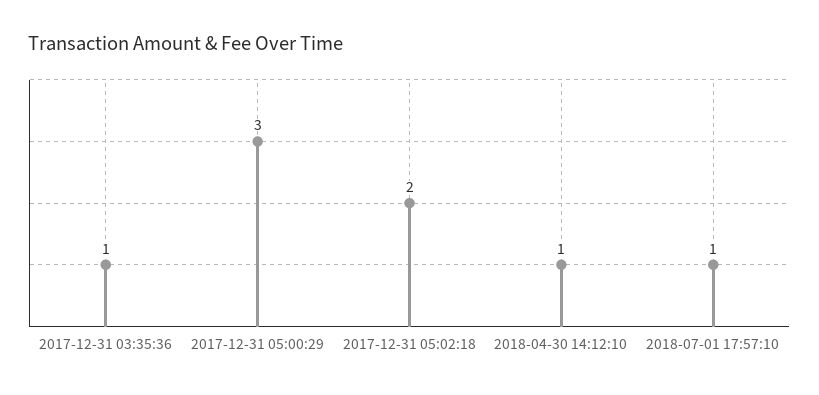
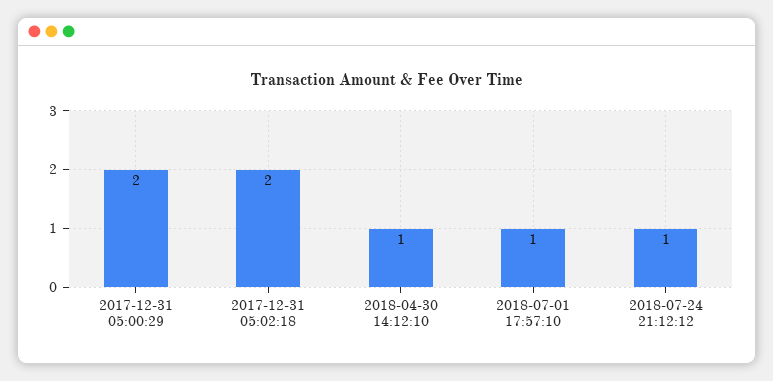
2017-12-31 03:35:36: 1 -> none
2017-12-31 05:00:29: 3 -> 2
2018-07-24 21:12:12: none -> 1

